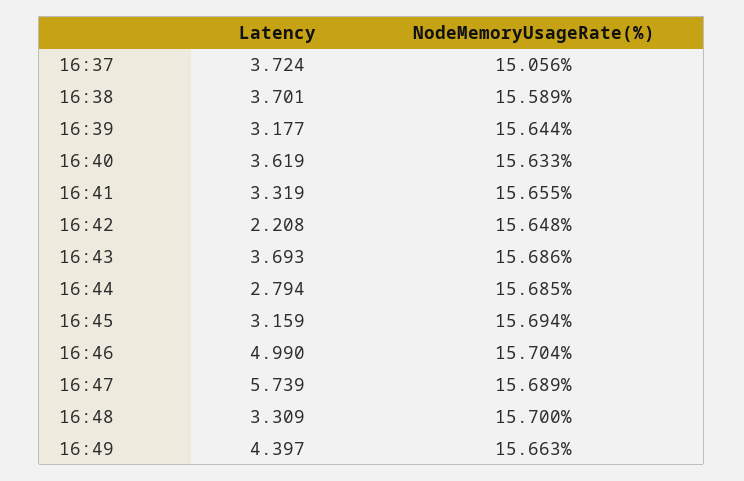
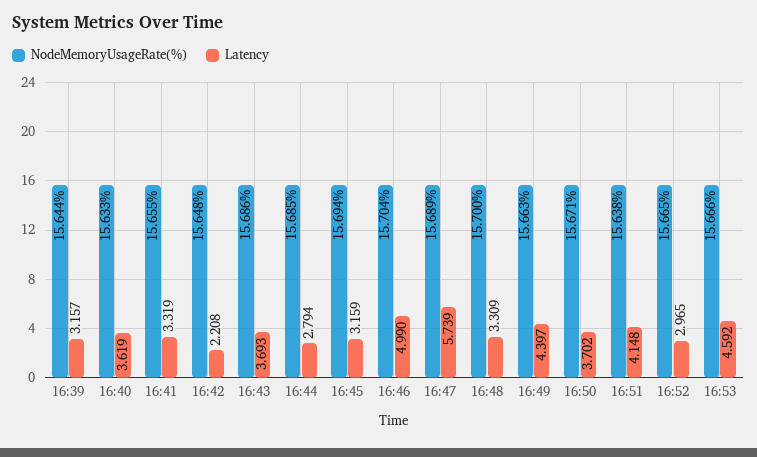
Latency, 16:37: 3.724 -> none
NodeMemoryUsageRate(%), 16:37: 15.056 -> none
Latency, 16:38: 3.701 -> none
NodeMemoryUsageRate(%), 16:38: 15.589 -> none
Latency, 16:39: 3.177 -> 3.157
NodeMemoryUsageRate(%), 16:50: none -> 15.671
Latency, 16:50: none -> 3.702
NodeMemoryUsageRate(%), 16:51: none -> 15.638
Latency, 16:51: none -> 4.148
NodeMemoryUsageRate(%), 16:52: none -> 15.665
Latency, 16:52: none -> 2.965
NodeMemoryUsageRate(%), 16:53: none -> 15.666
Latency, 16:53: none -> 4.592

